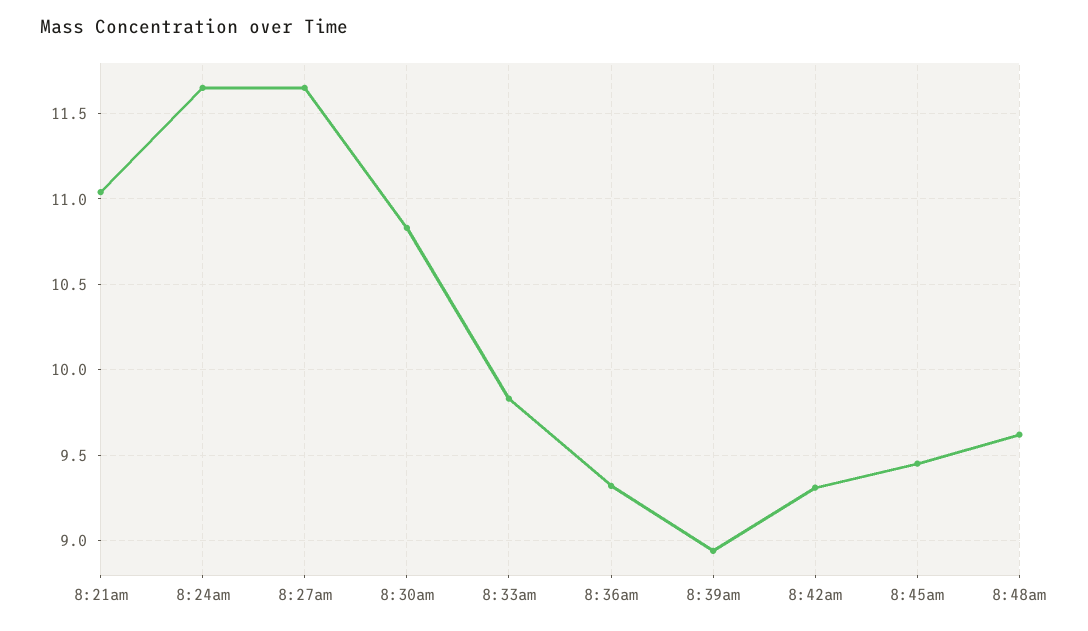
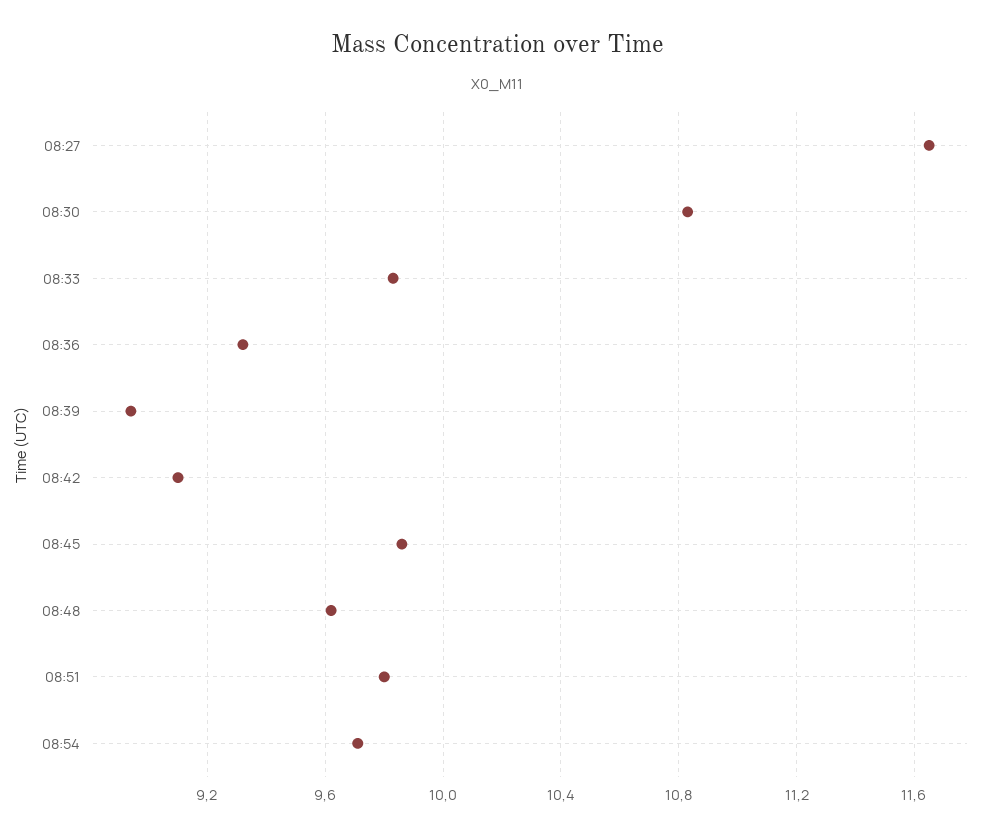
8:21am: 11.05 -> none
8:24am: 11.65 -> none
8:42am: 9.3 -> 9.1
8:45am: 9.45 -> 9.85
08:51: none -> 9.8
08:54: none -> 9.7

